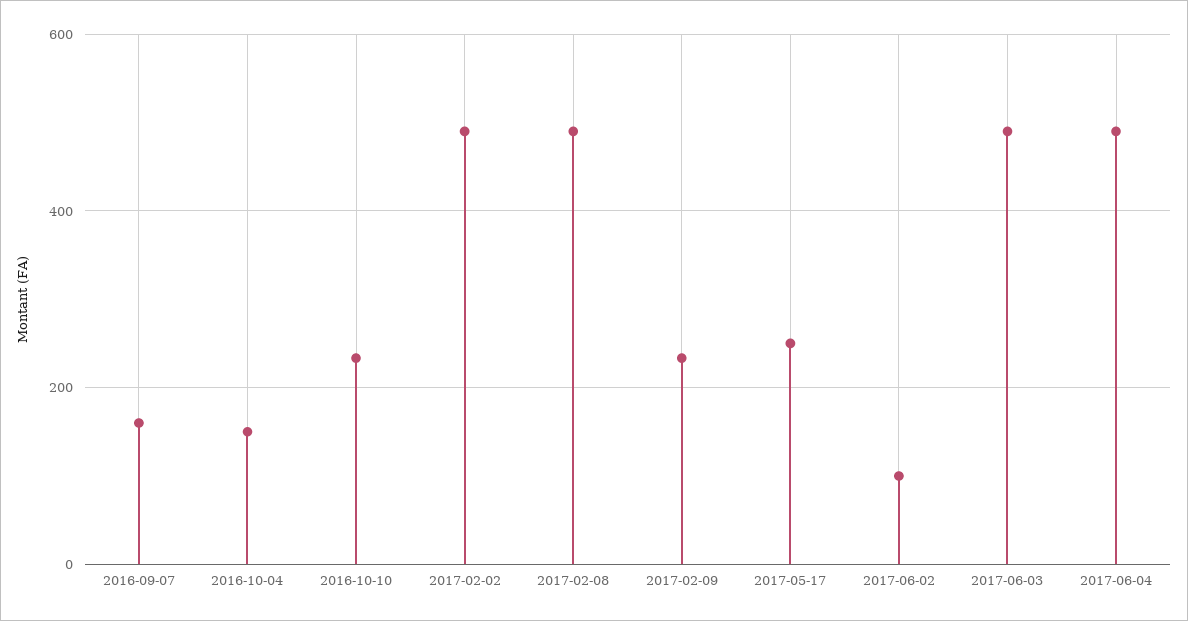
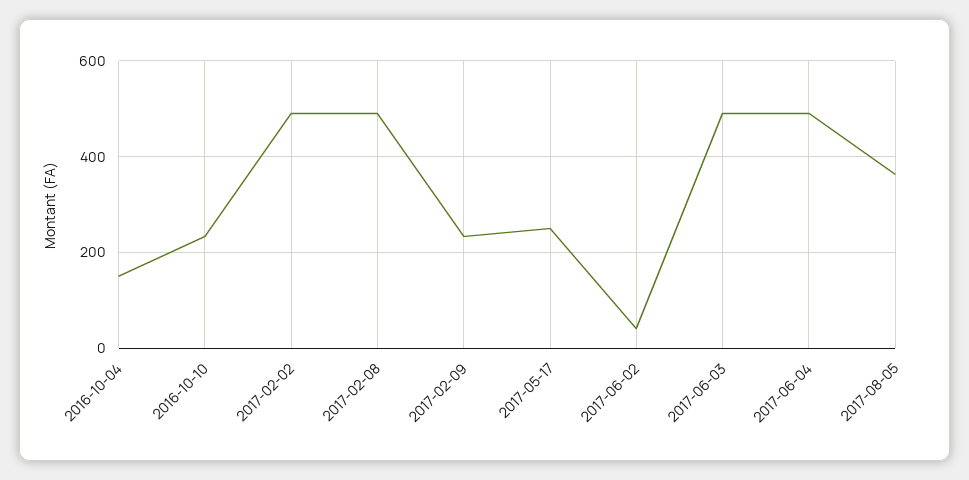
2016-09-07: 160 -> none
2017-06-02: 100 -> 40
2017-08-05: none -> 360

